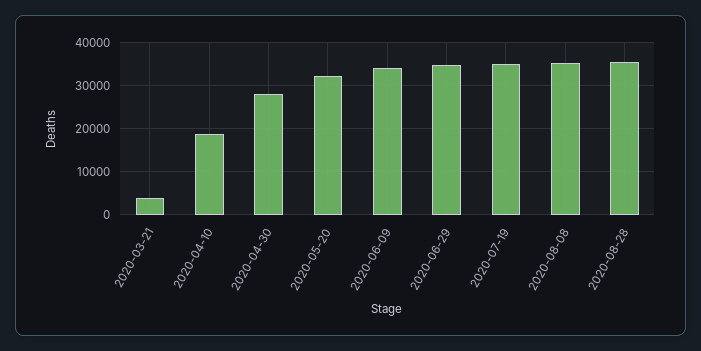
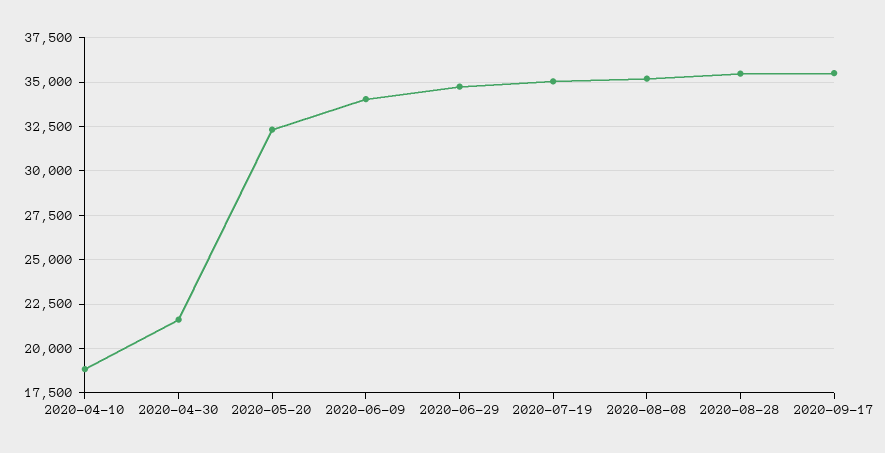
2020-03-21: 4000 -> none
2020-04-30: 28000 -> 21500
2020-09-17: none -> 35500

